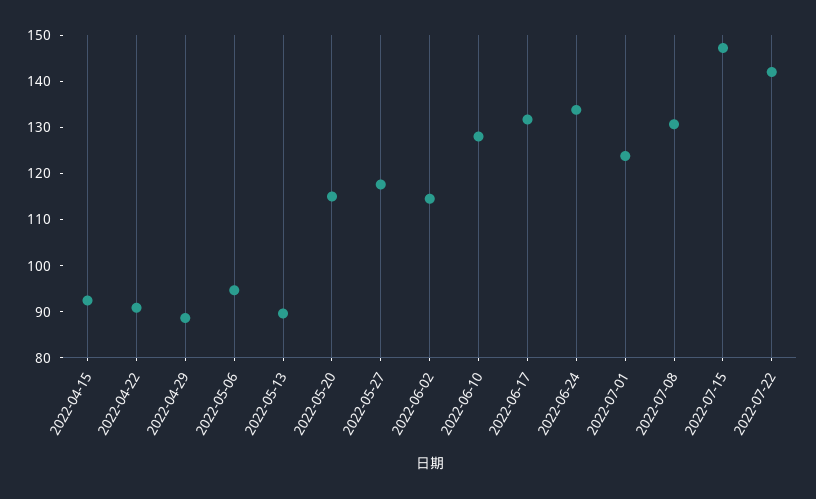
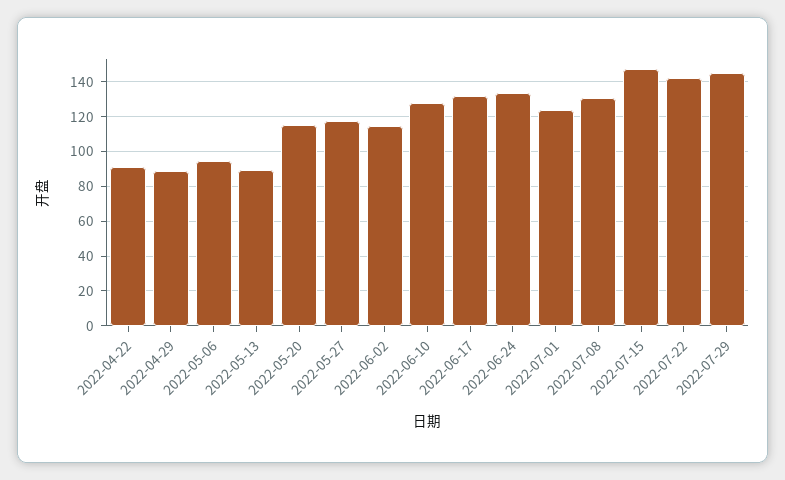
2022-04-15: 92 -> none
2022-07-29: none -> 145

